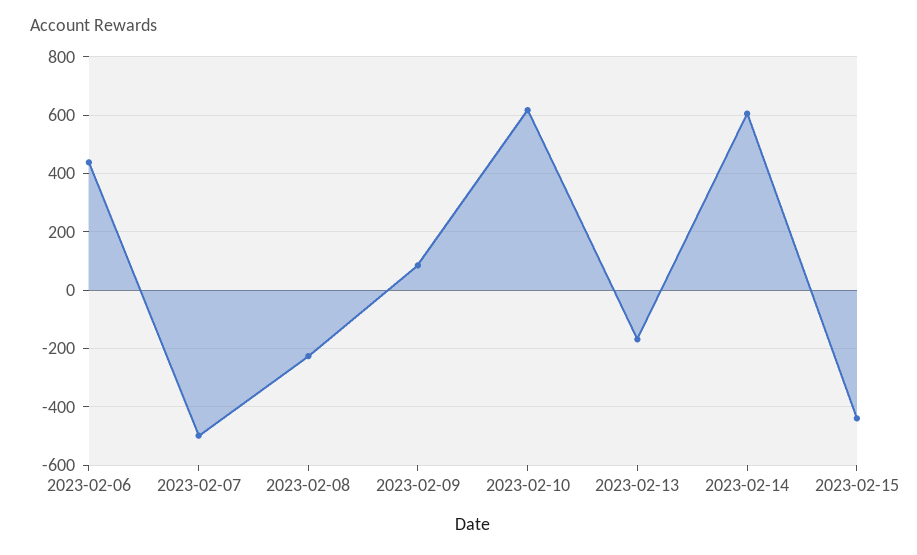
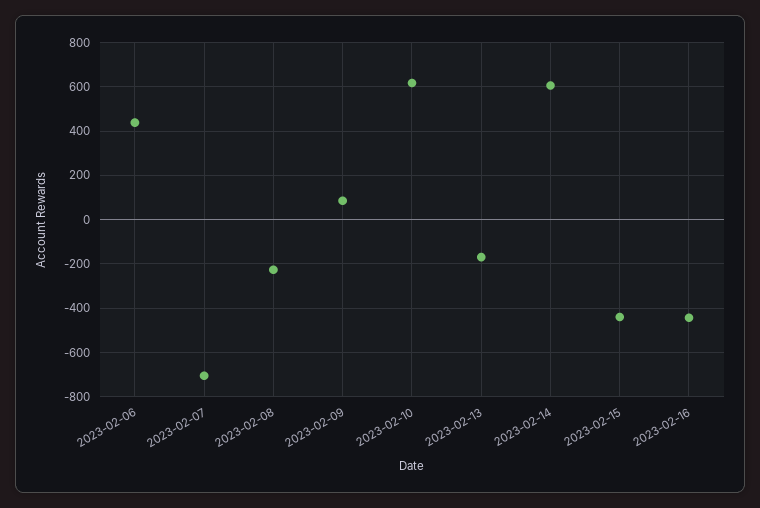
2023-02-07: -500 -> -700
2023-02-16: none -> -450

